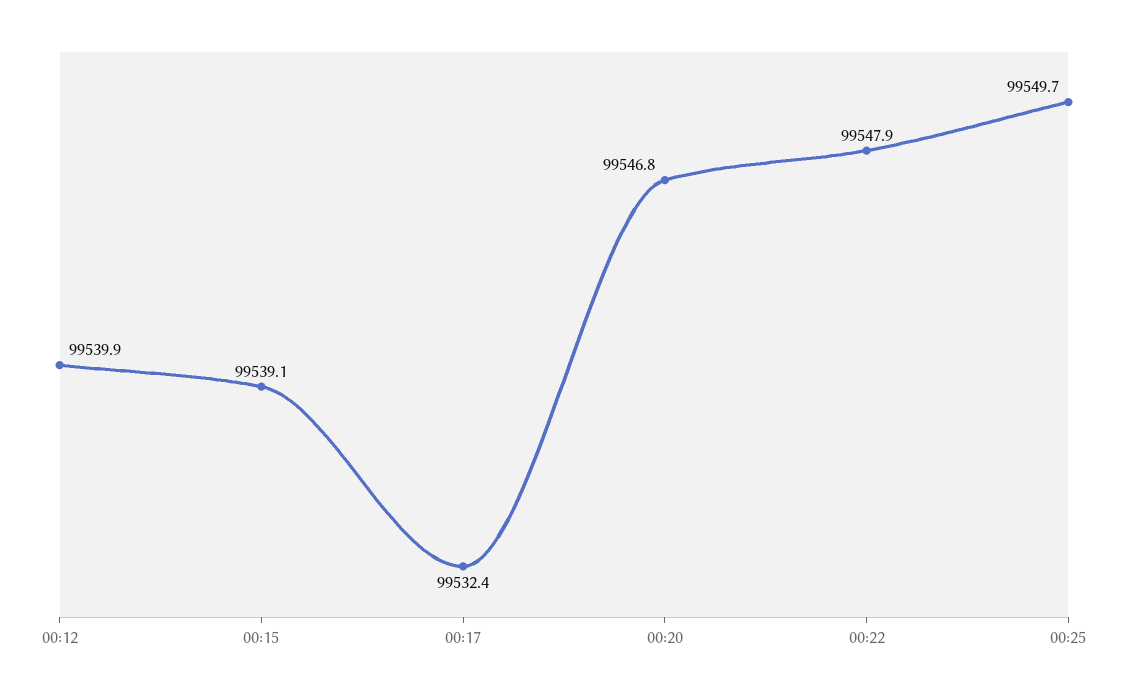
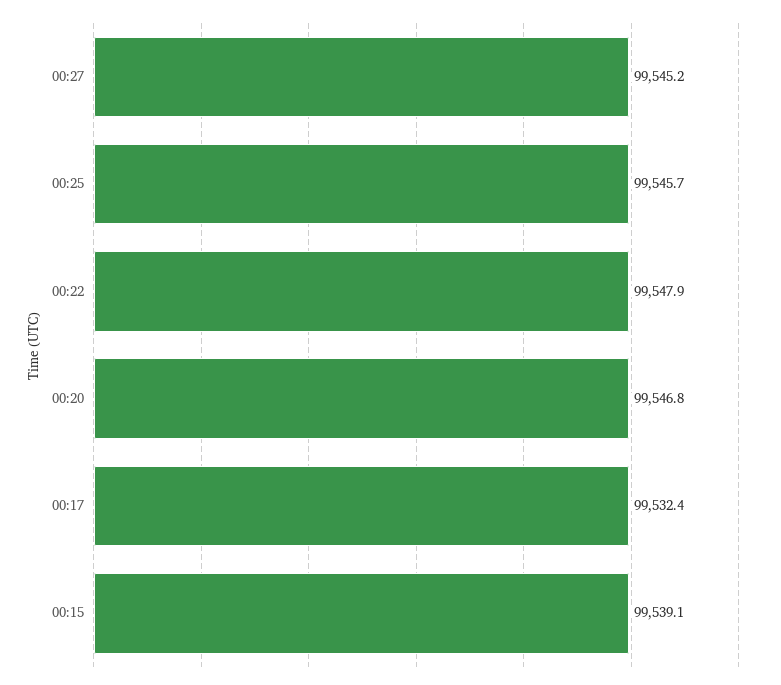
00:12: 99539.9 -> none
00:25: 99549.7 -> 99545.7
00:27: none -> 99545.2

